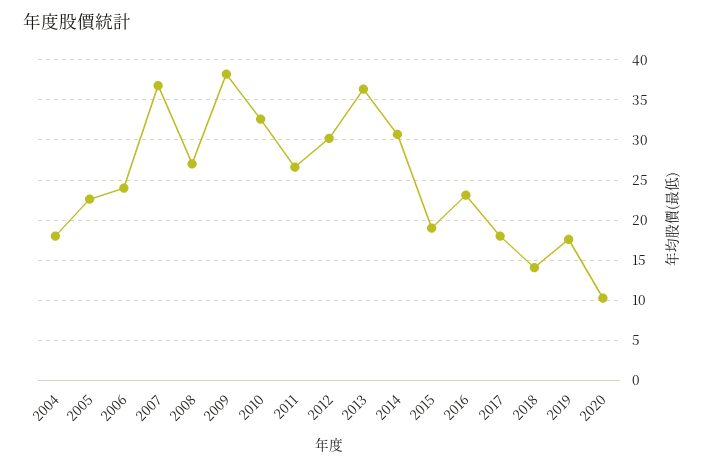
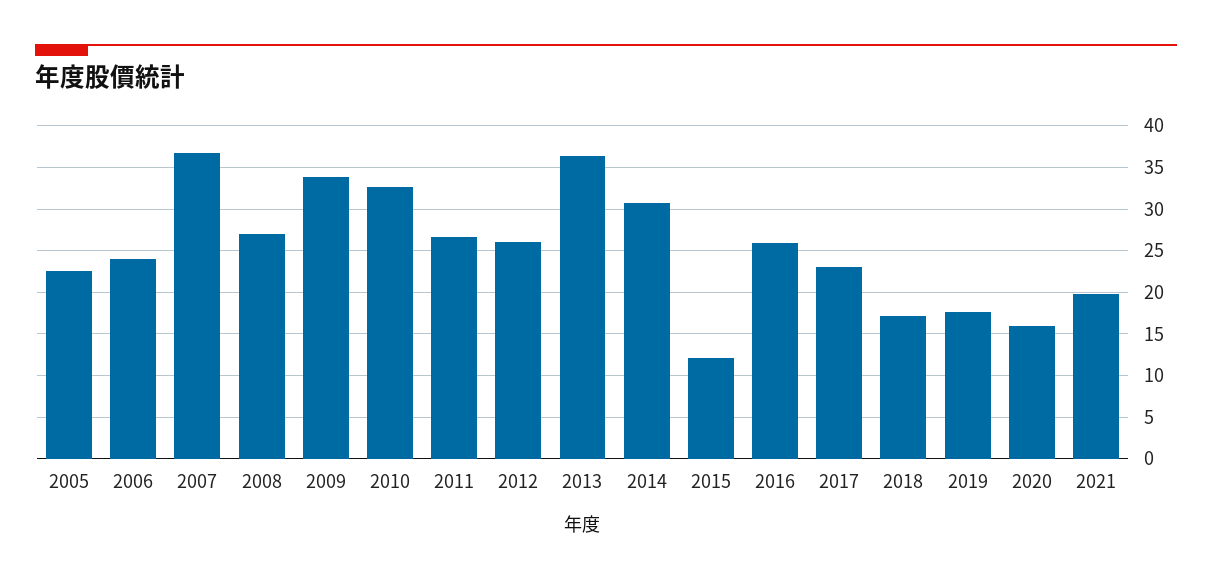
2004: 18 -> none
2009: 38 -> 34
2012: 30 -> 26
2015: 19 -> 12
2016: 23 -> 26
2017: 18 -> 23
2018: 14 -> 17
2020: 10 -> 16
2021: none -> 20

